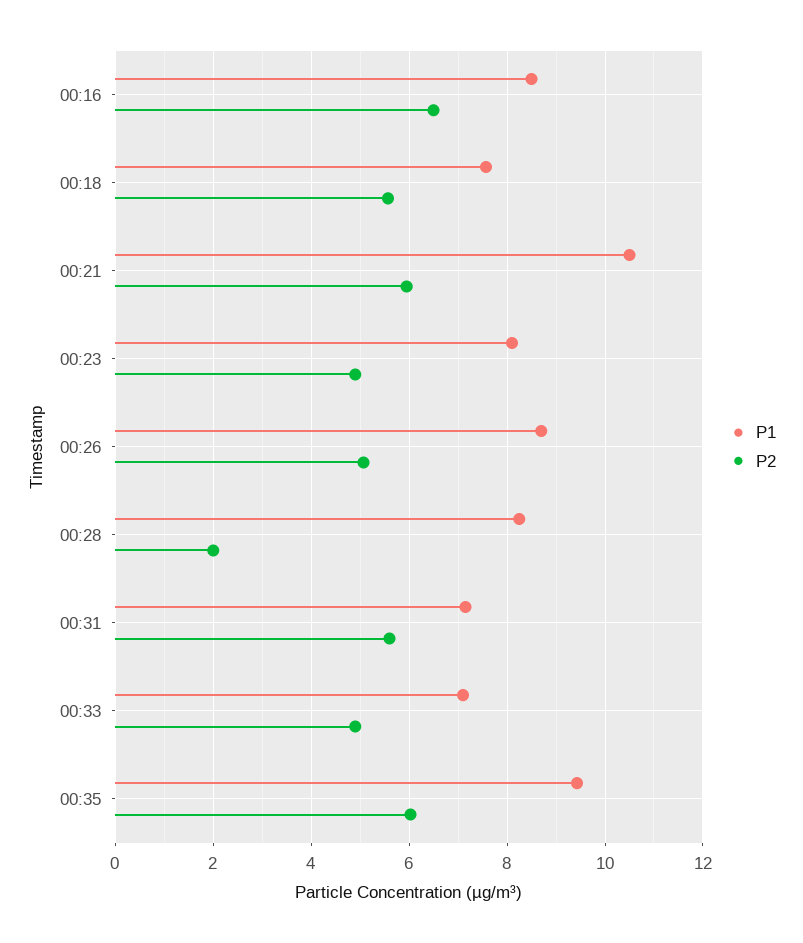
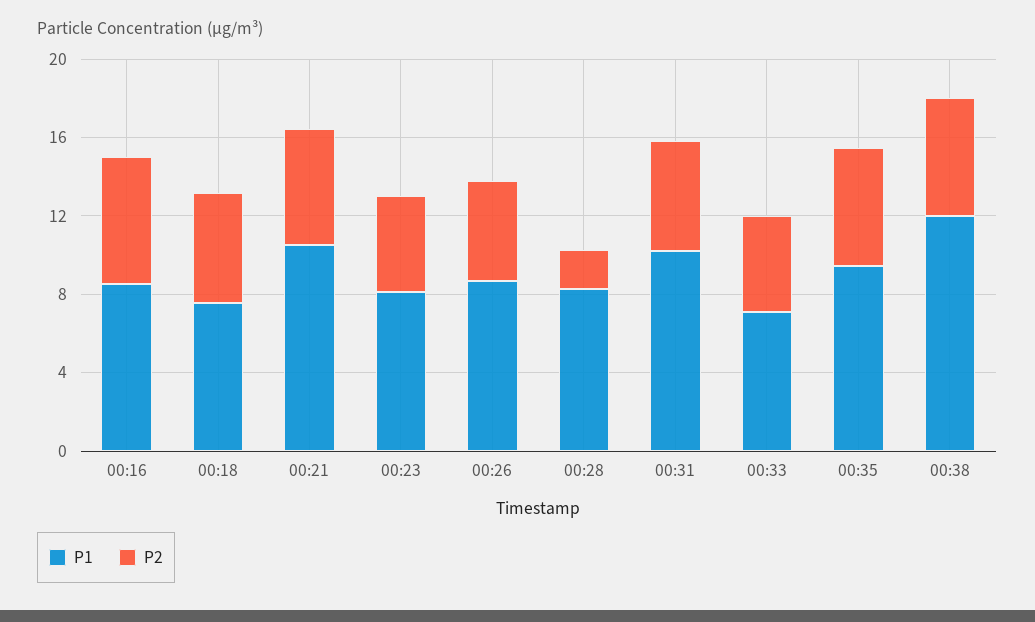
P1, 00:31: 7.2 -> 10
P1, 00:38: none -> 12
P2, 00:38: none -> 6

